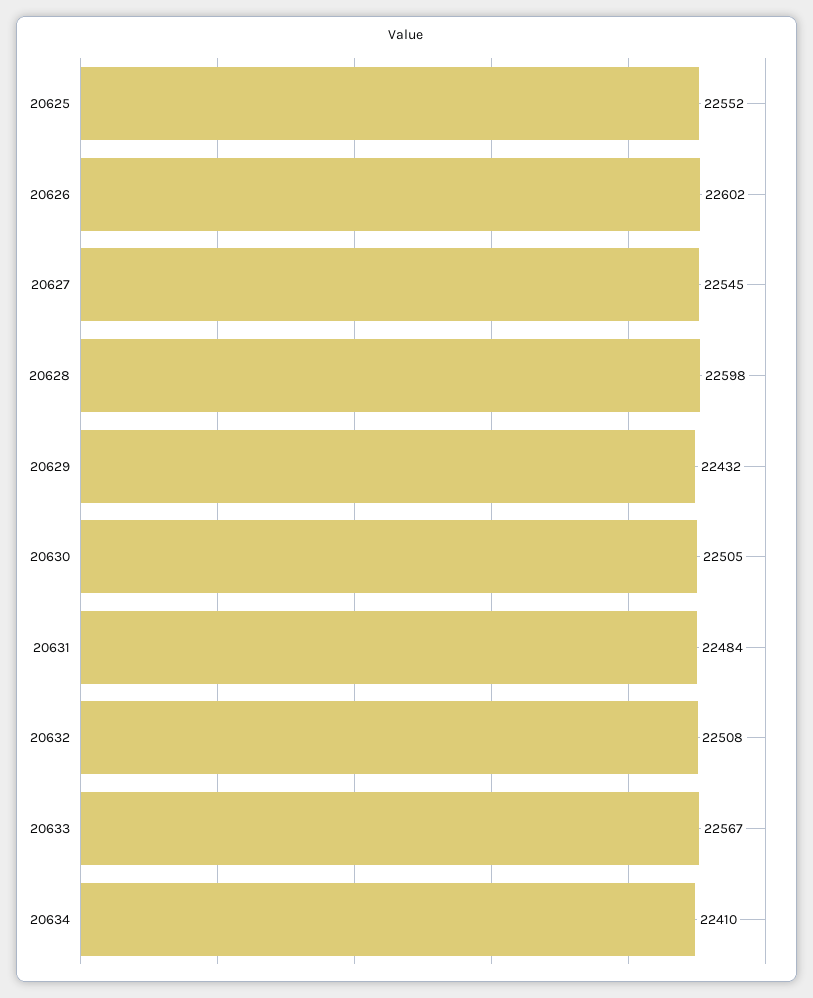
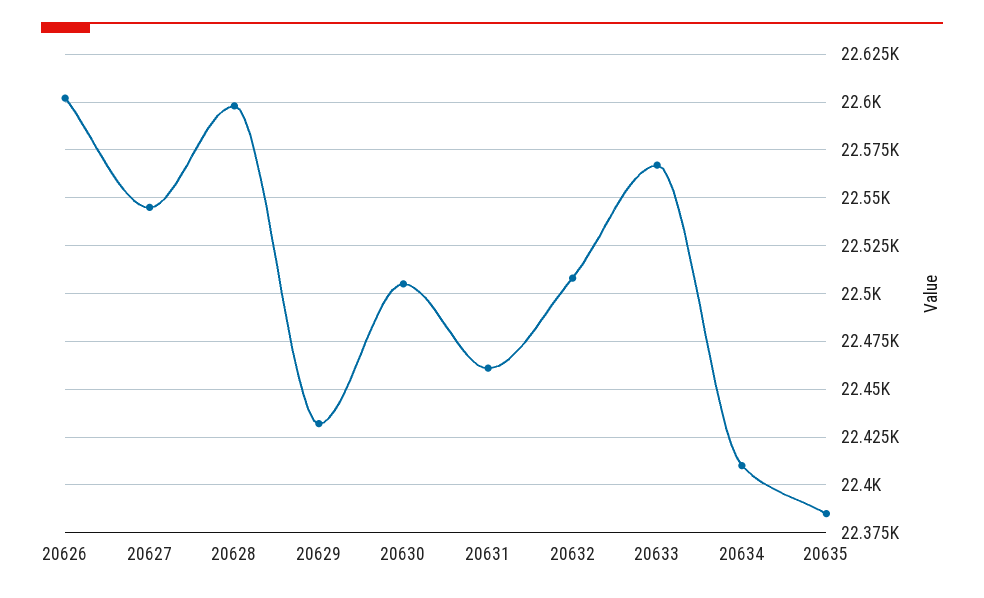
20625: 22552 -> none
20631: 22484 -> 22460
20635: none -> 22385

